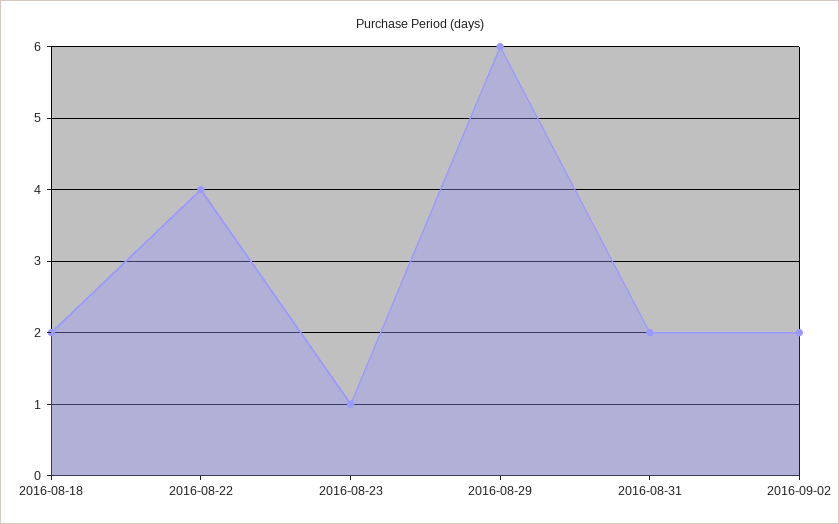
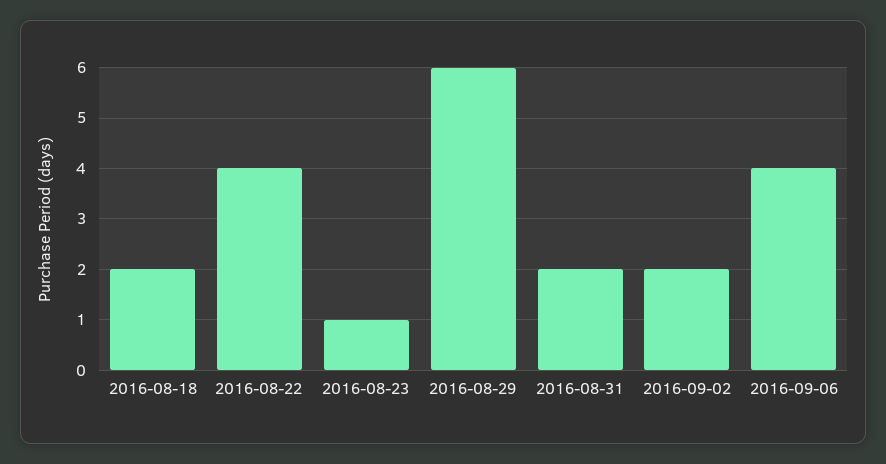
2016-09-06: none -> 4

